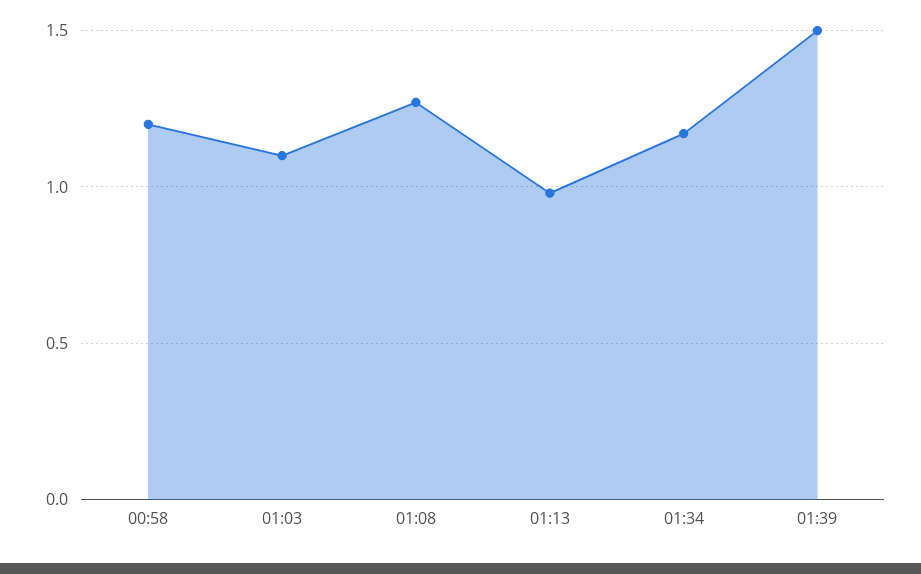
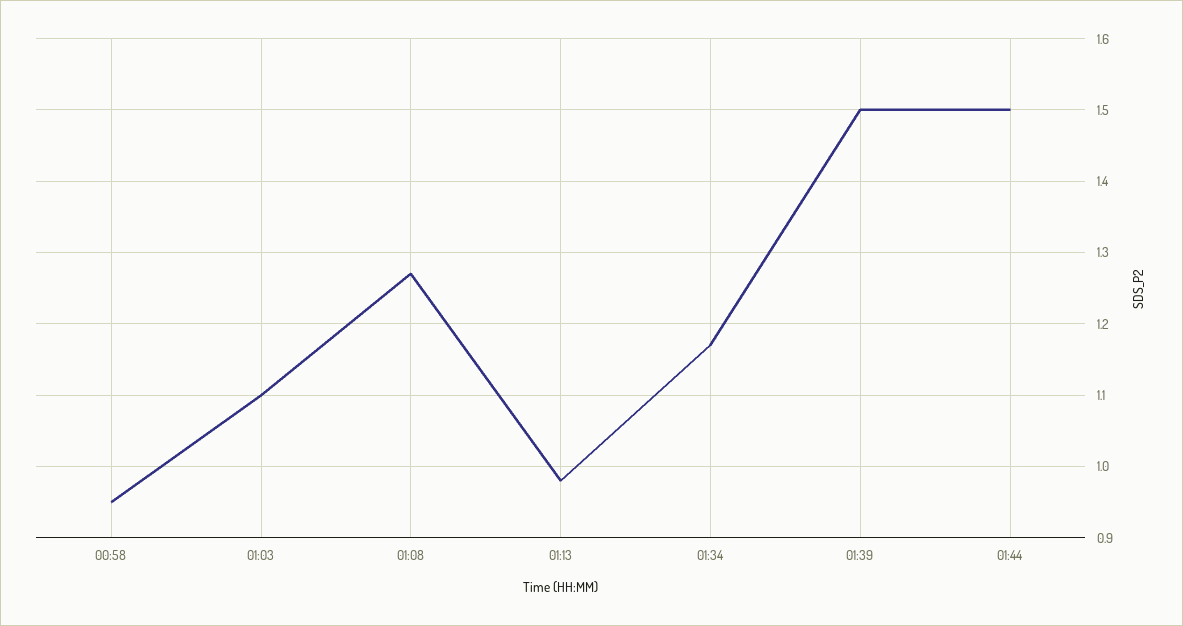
00:58: 1.2 -> 0.95
01:44: none -> 1.5

